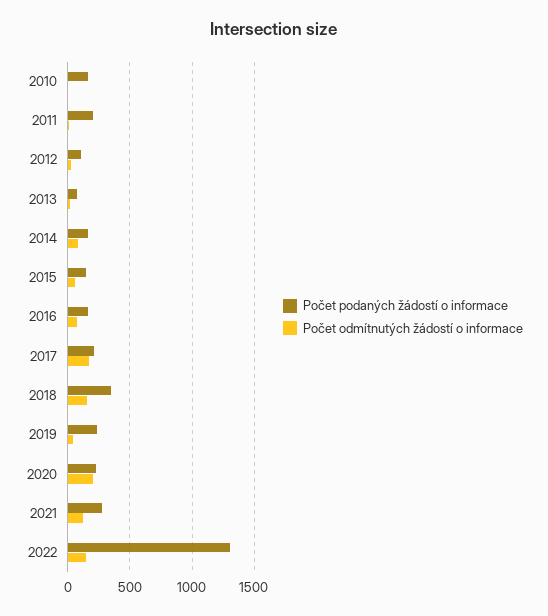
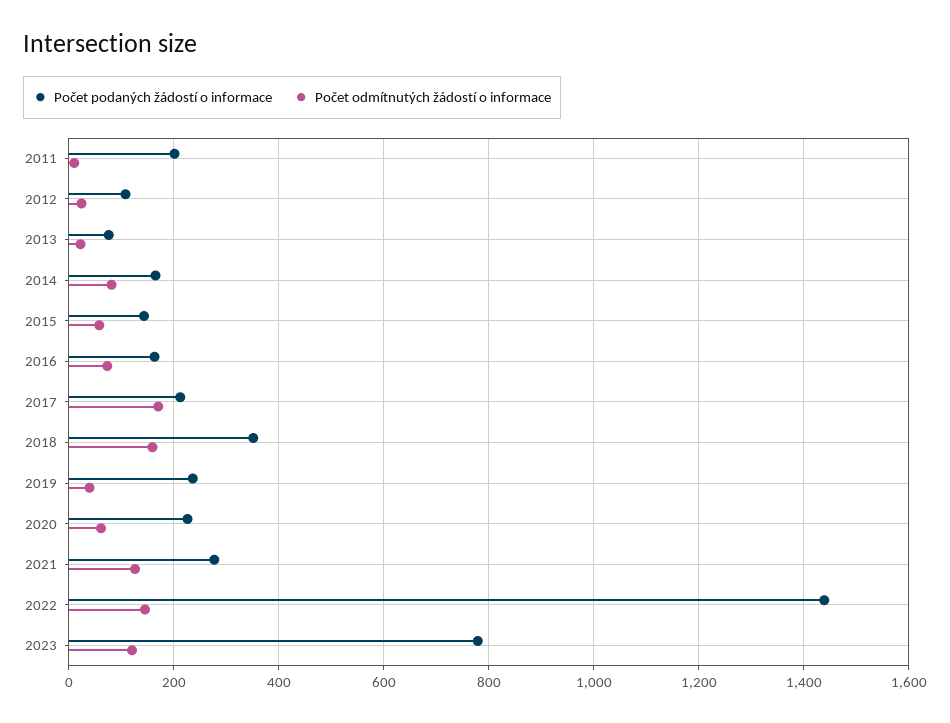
Počet podaných žádostí o informace, 2010: 150 -> none
Počet odmítnutých žádostí o informace, 2010: 0 -> none
Počet odmítnutých žádostí o informace, 2020: 200 -> 60
Počet podaných žádostí o informace, 2022: 1300 -> 1440
Počet podaných žádostí o informace, 2023: none -> 780
Počet odmítnutých žádostí o informace, 2023: none -> 120

